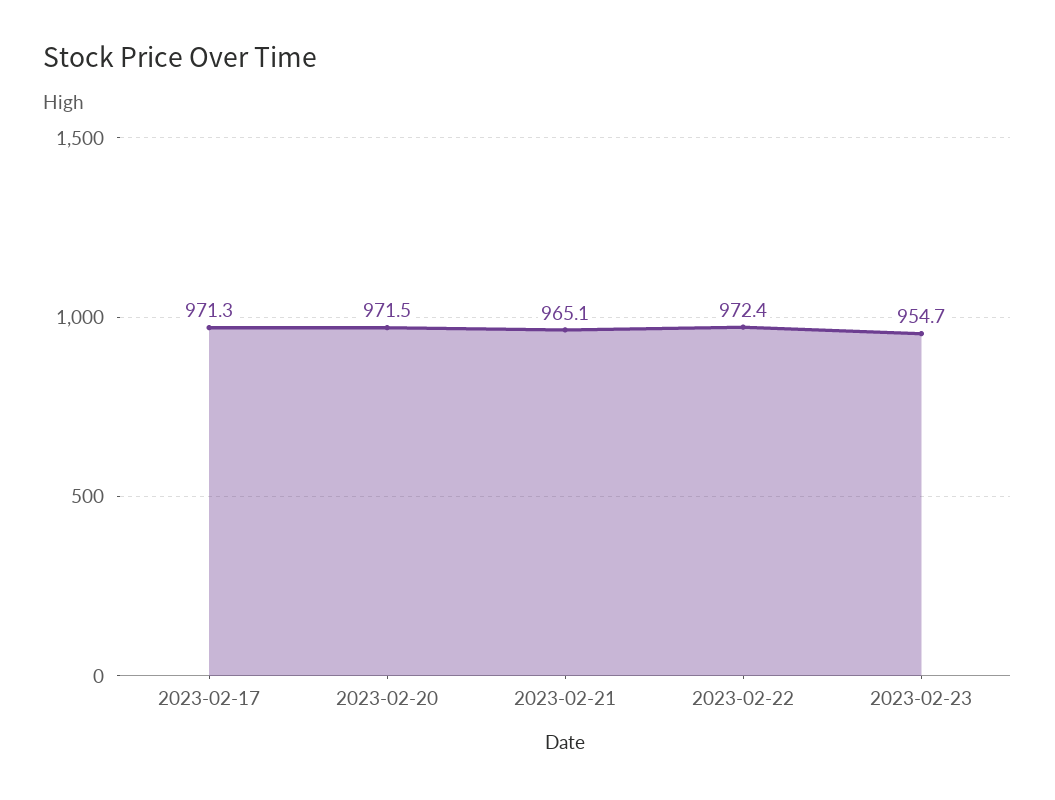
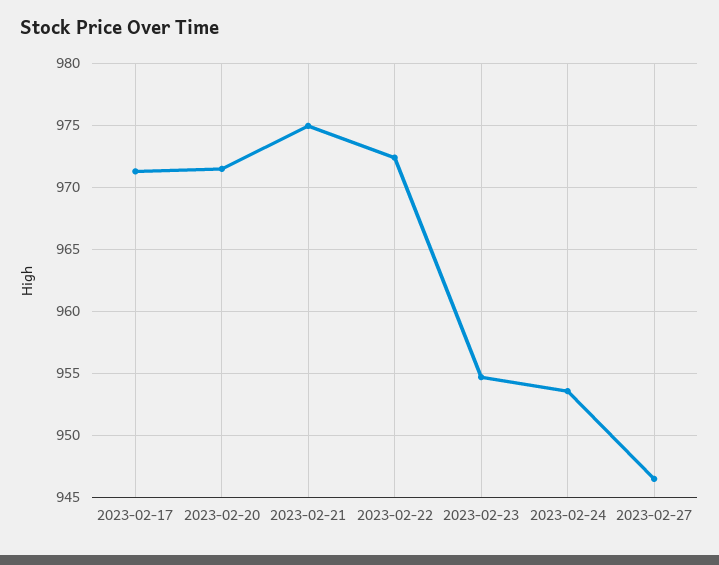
2023-02-21: 965.1 -> 975
2023-02-24: none -> 953.5
2023-02-27: none -> 946.5

